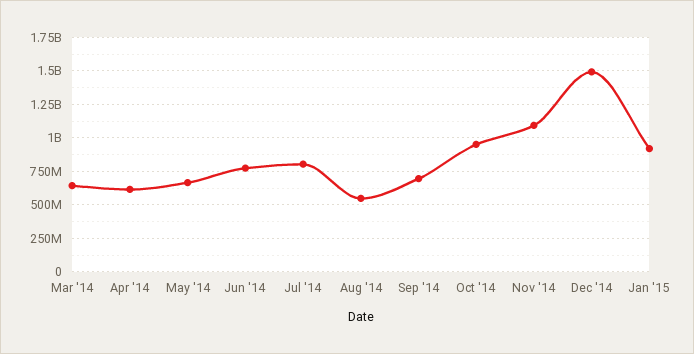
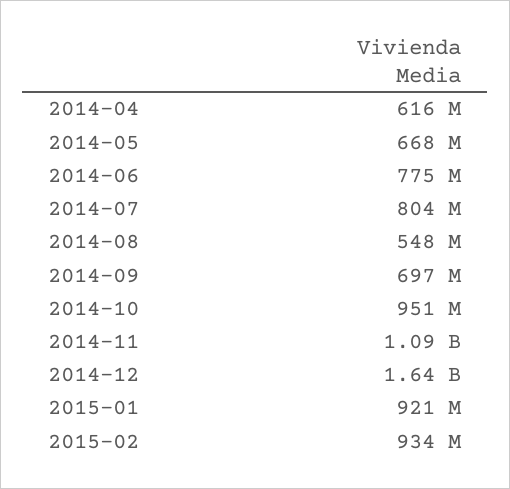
Mar '14: 650000000 -> none
Dec '14: 1500000000 -> 1640000000
2015-02: none -> 934000000

